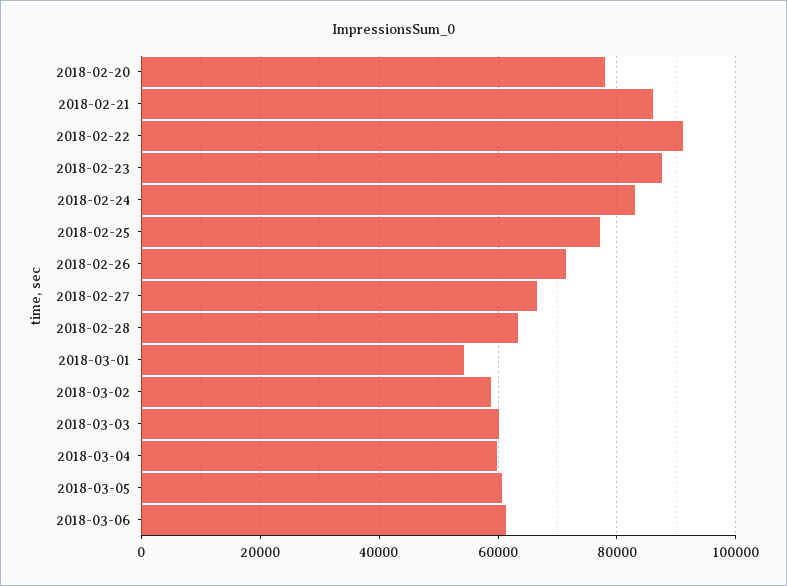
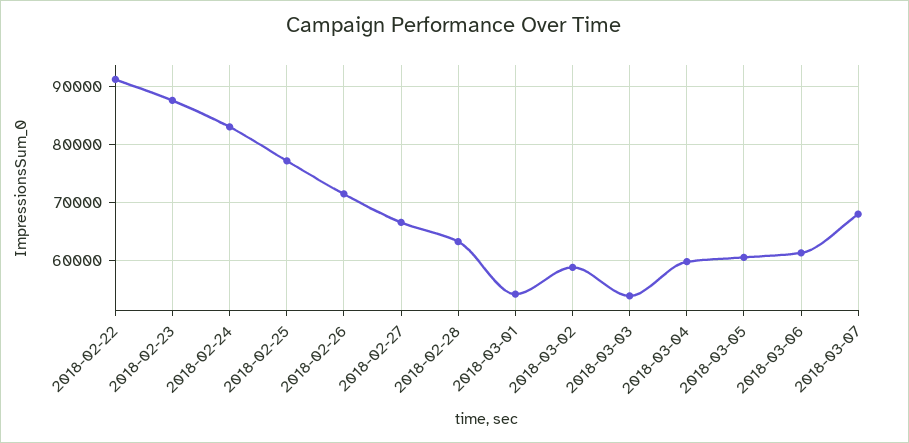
2018-02-20: 78000 -> none
2018-02-21: 86000 -> none
2018-03-03: 60000 -> 54000
2018-03-07: none -> 68000

